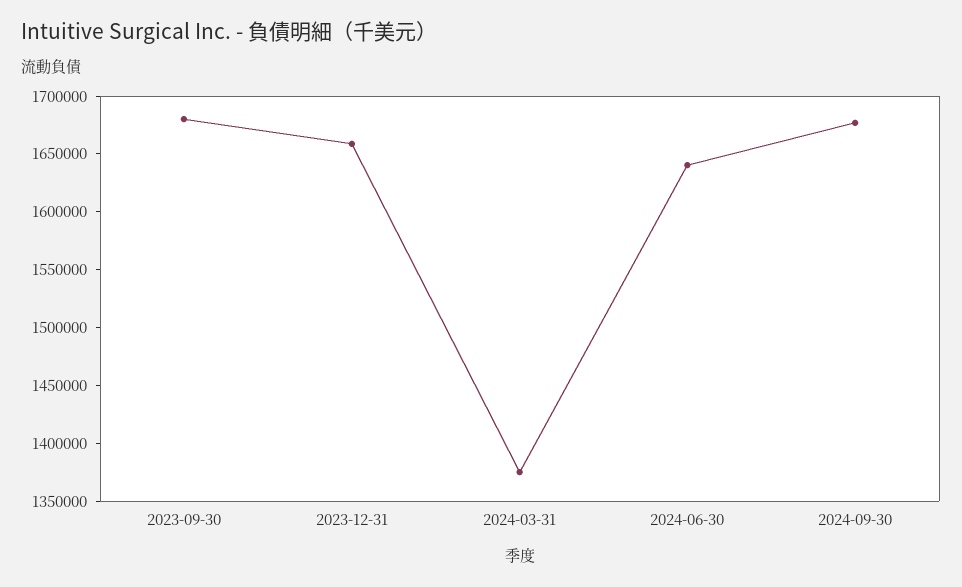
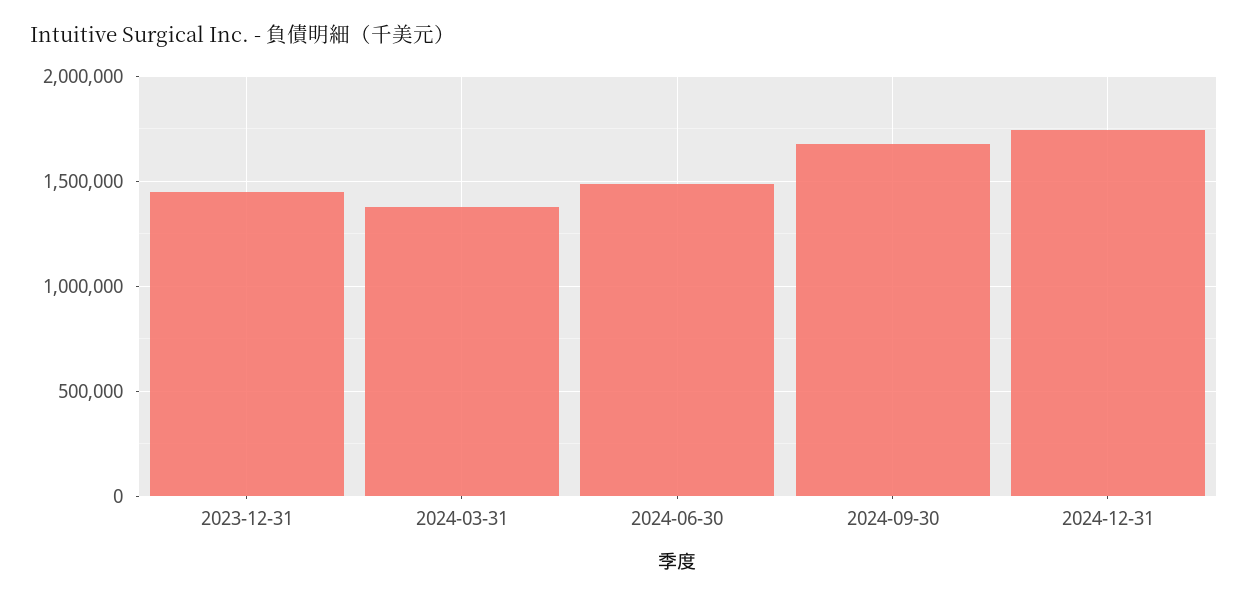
2023-09-30: 1680000 -> none
2023-12-31: 1660000 -> 1450000
2024-06-30: 1640000 -> 1500000
2024-12-31: none -> 1750000

